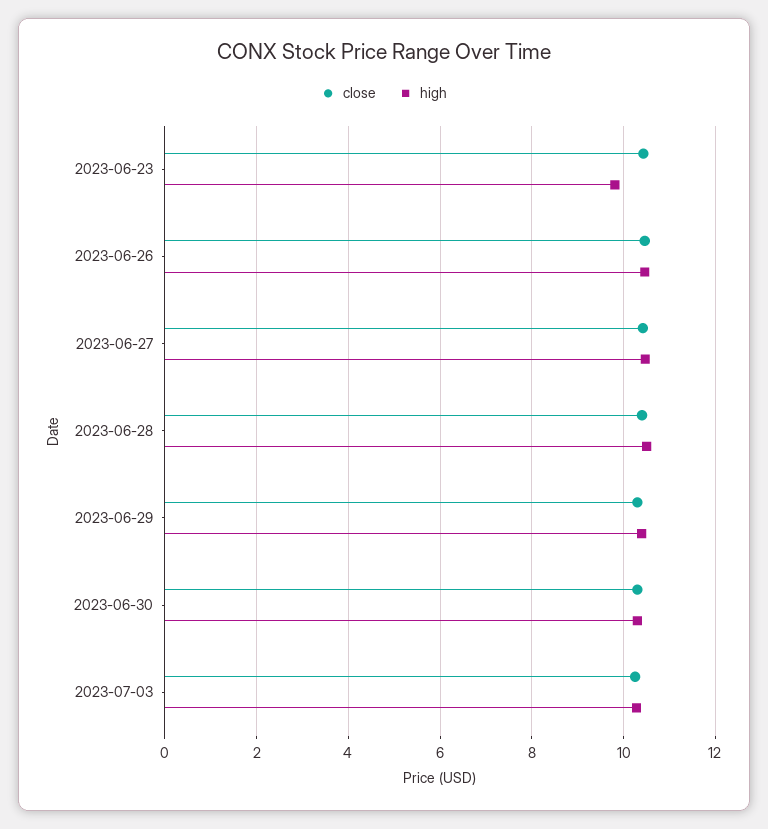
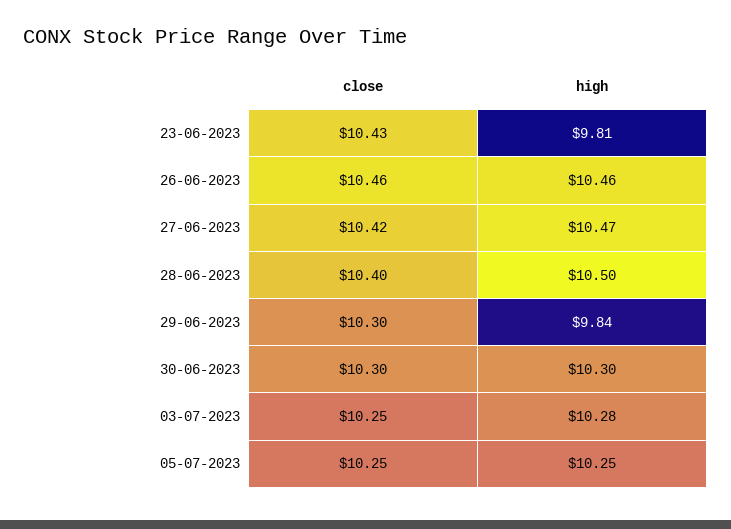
high, 2023-06-29: 10.4 -> 9.84
close, 05-07-2023: none -> 10.25
high, 05-07-2023: none -> 10.25

